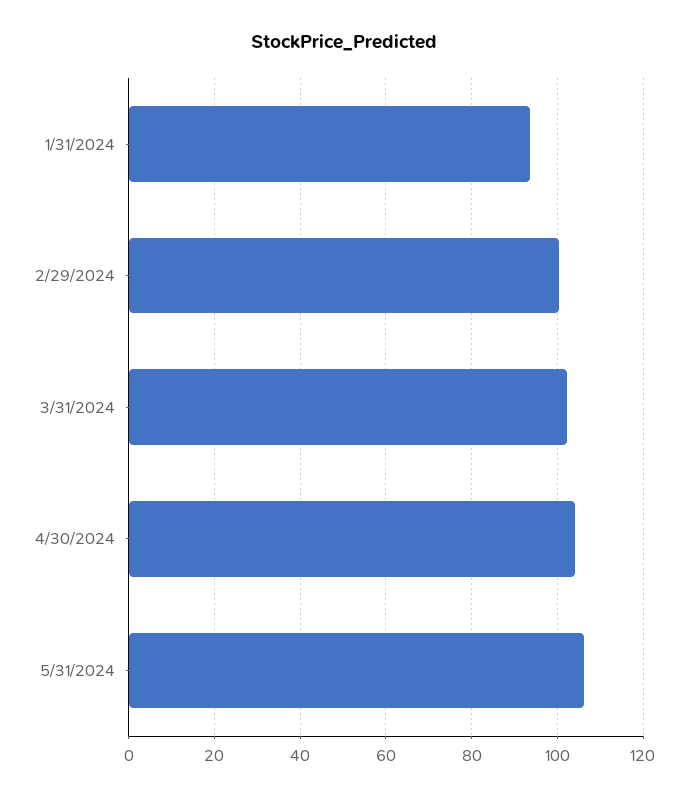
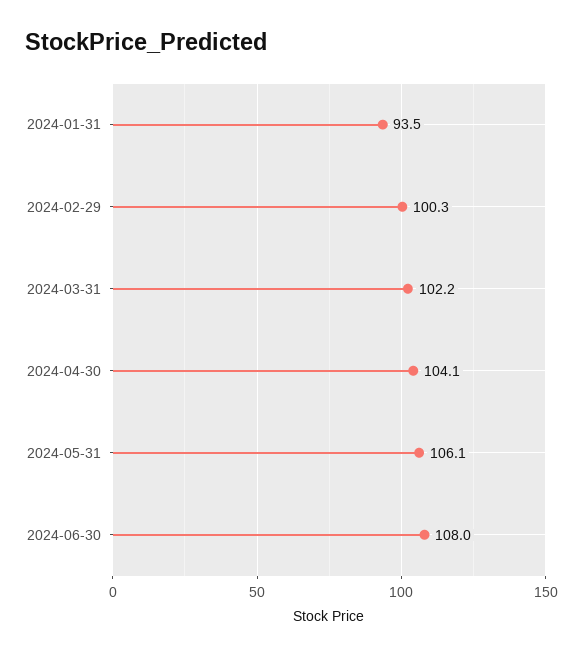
2024-06-30: none -> 108

